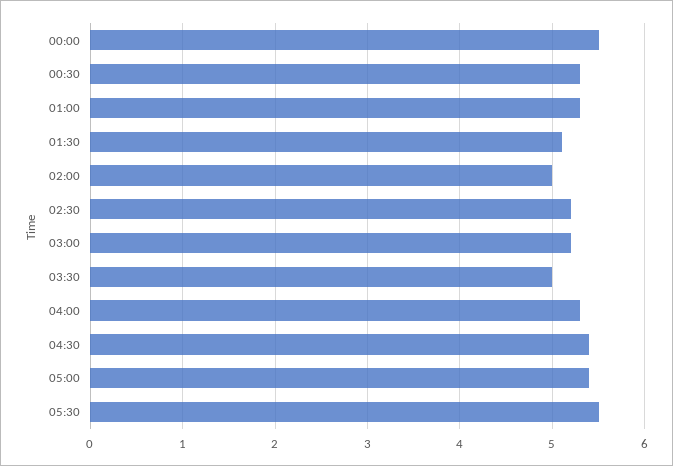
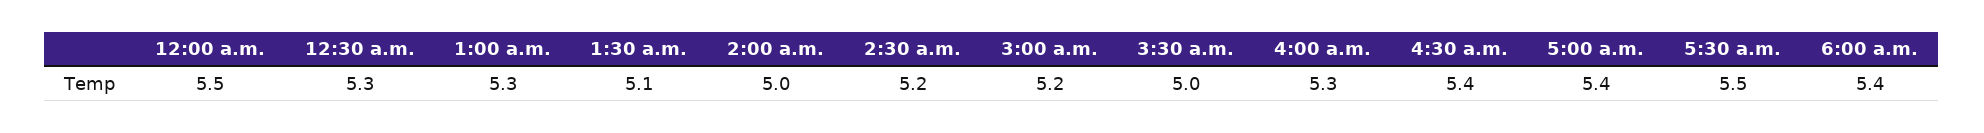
6:00 a.m.: none -> 5.4

